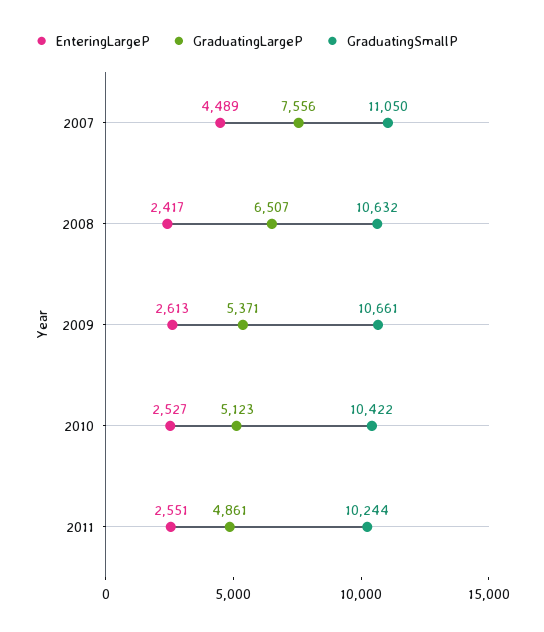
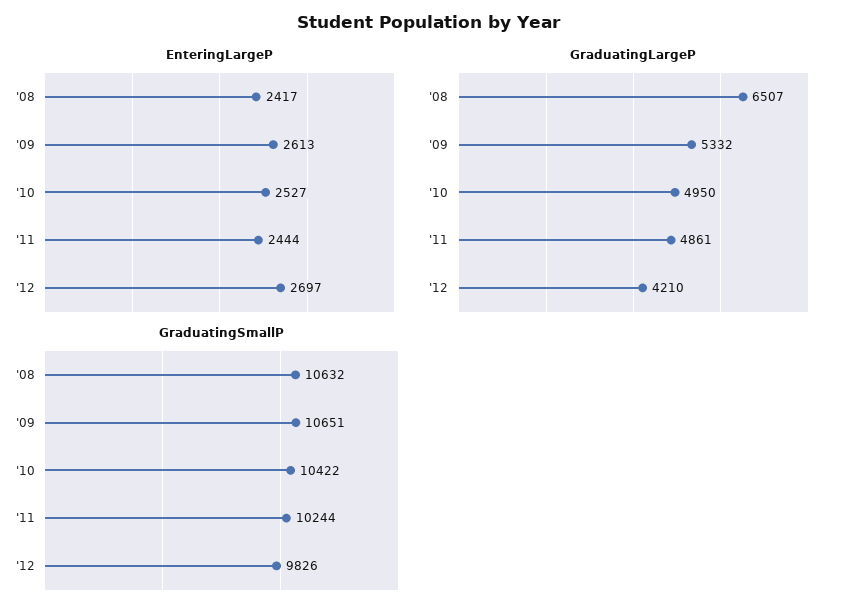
EnteringLargeP, 2007: 4489 -> none
GraduatingLargeP, 2007: 7556 -> none
GraduatingSmallP, 2007: 11050 -> none
GraduatingLargeP, 2009: 5371 -> 5332
GraduatingSmallP, 2009: 10661 -> 10651
GraduatingLargeP, 2010: 5123 -> 4950
EnteringLargeP, 2011: 2551 -> 2444
EnteringLargeP, '12: none -> 2697
GraduatingLargeP, '12: none -> 4210
GraduatingSmallP, '12: none -> 9826

